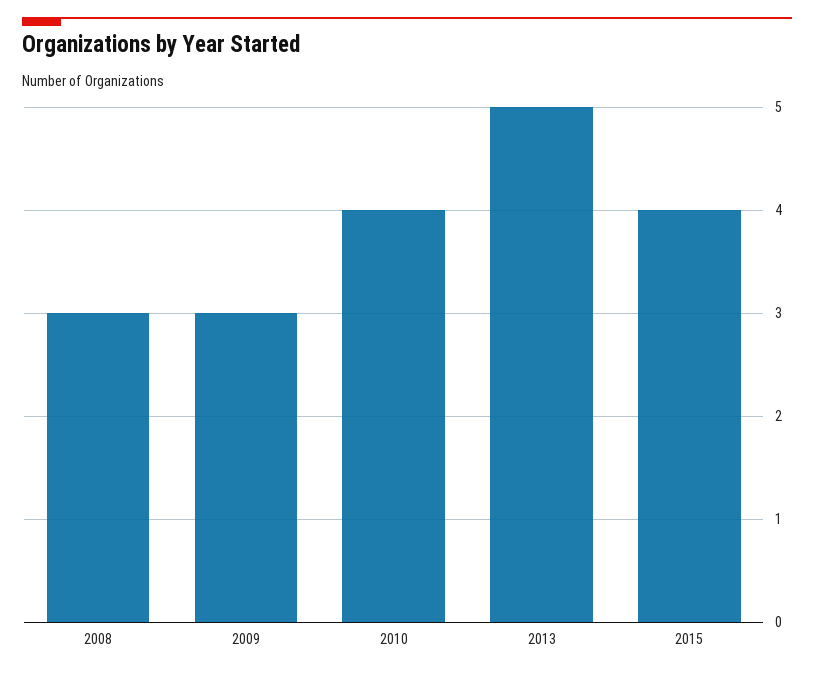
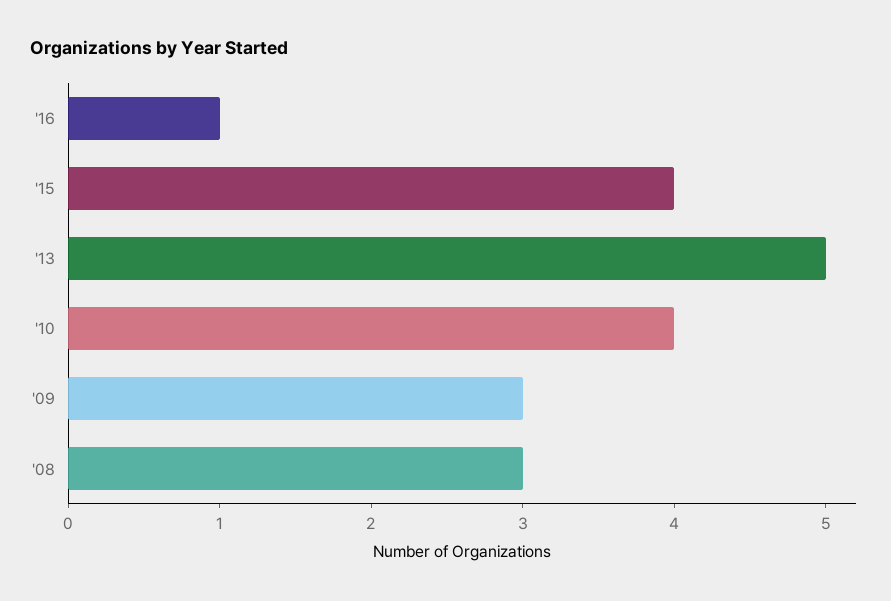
'16: none -> 1

